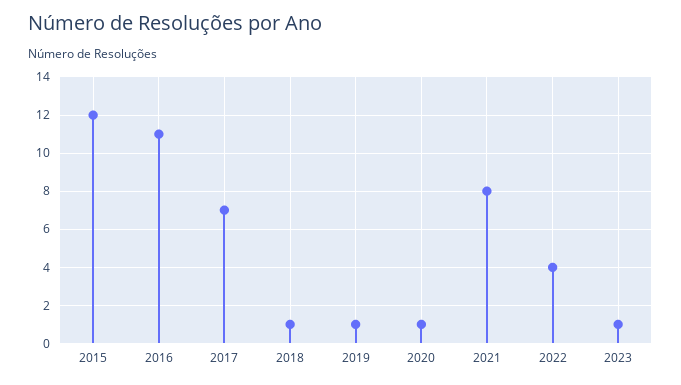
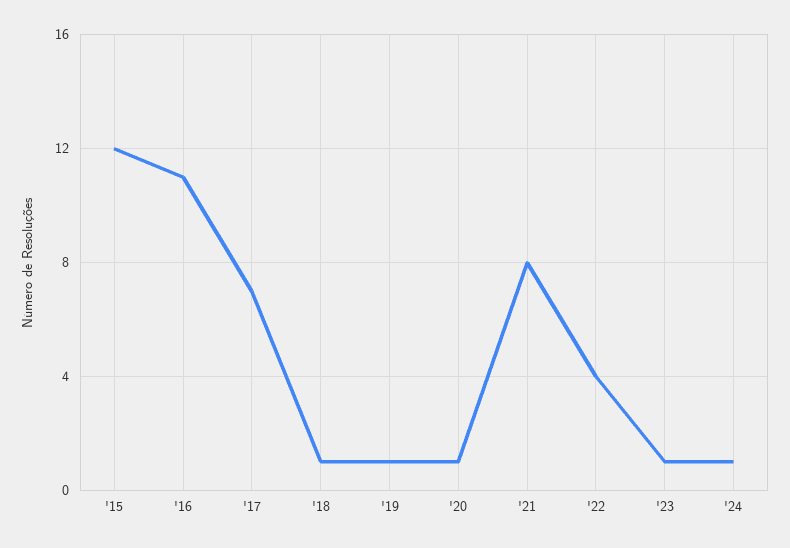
'24: none -> 1

